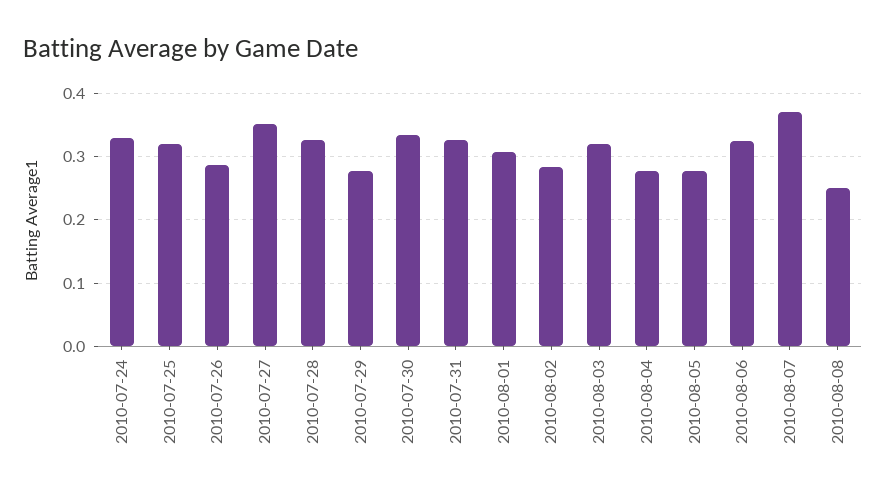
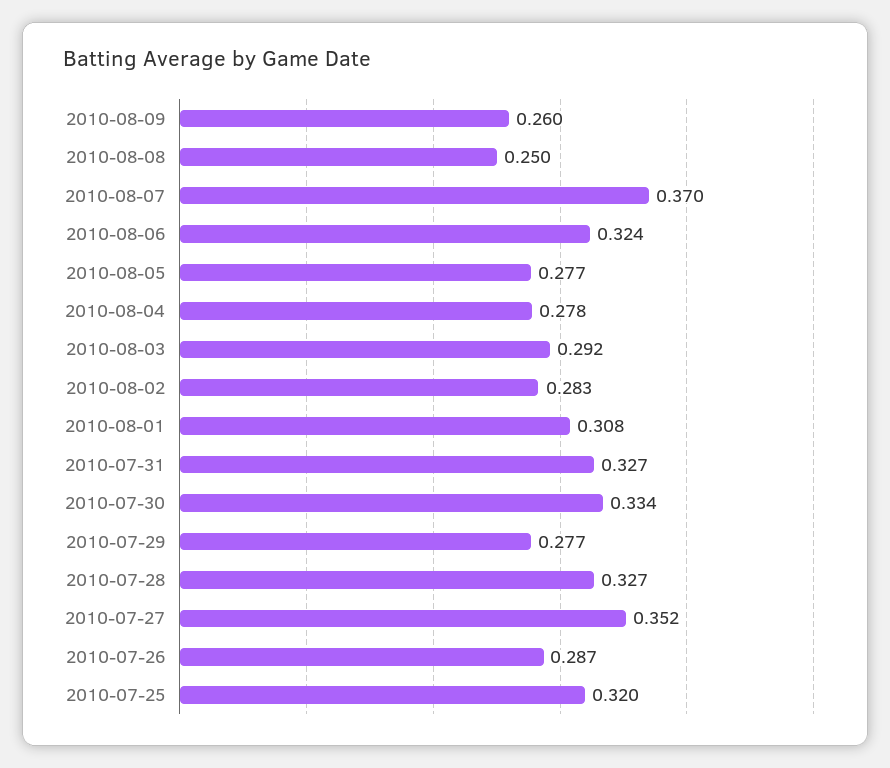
2010-07-24: 0.33 -> none
2010-08-03: 0.32 -> 0.292
2010-08-09: none -> 0.26

